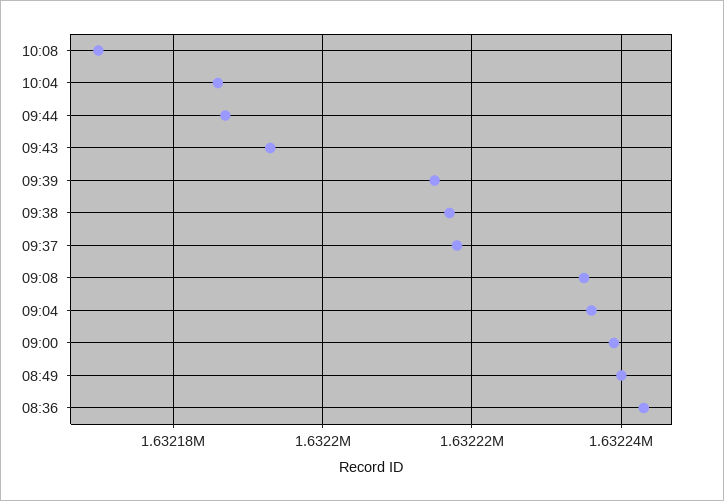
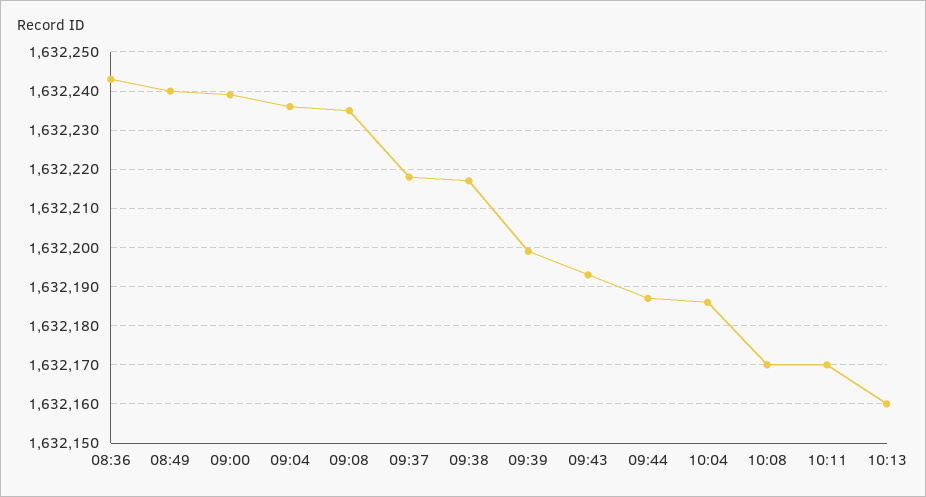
09:39: 1632215 -> 1632200
10:11: none -> 1632170
10:13: none -> 1632160

